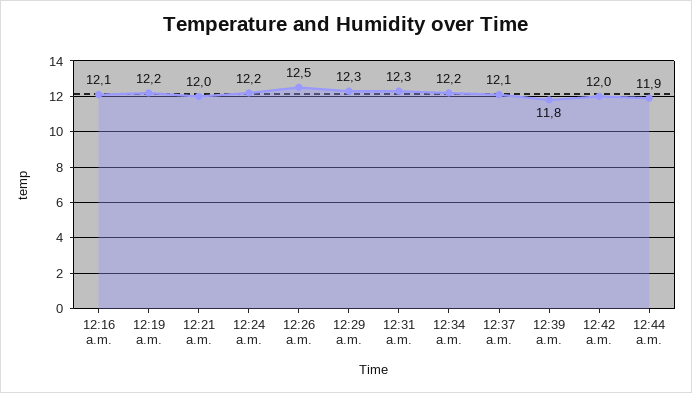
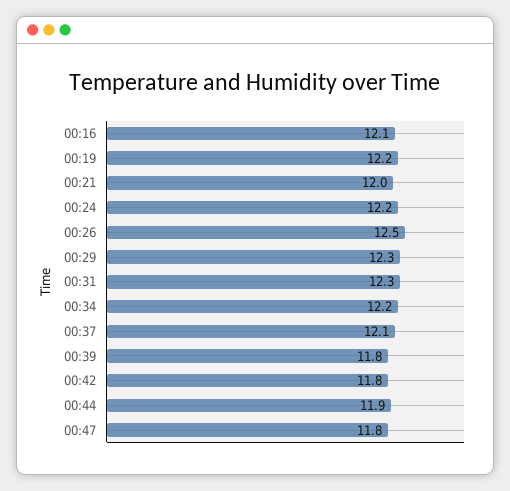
12:42 a.m.: 12 -> 11.8
00:47: none -> 11.8

